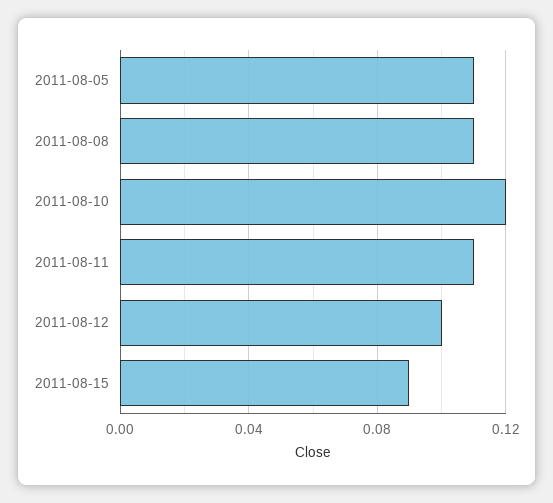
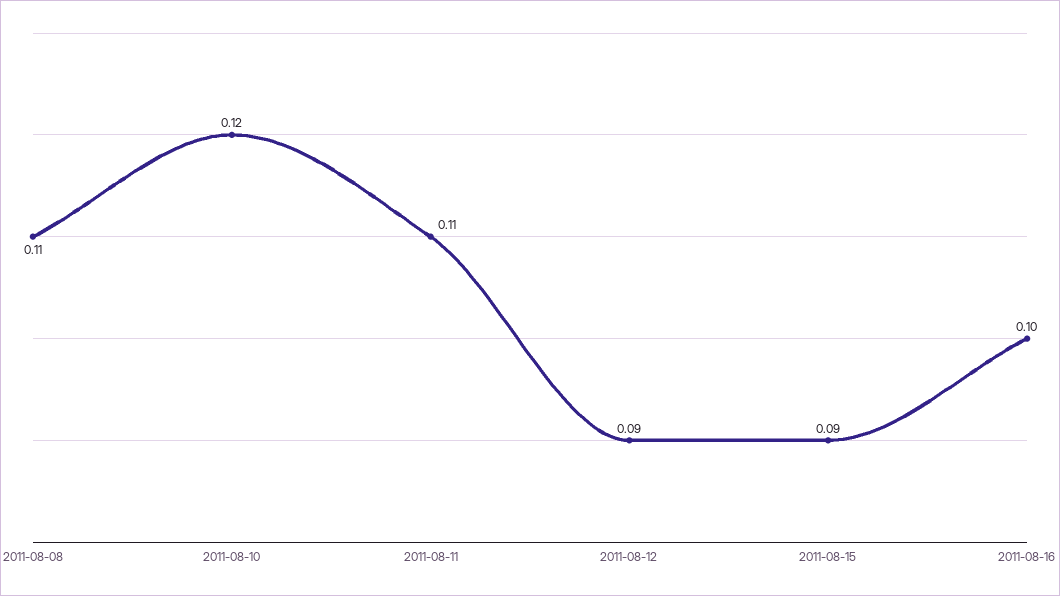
2011-08-05: 0.11 -> none
2011-08-12: 0.1 -> 0.09
2011-08-16: none -> 0.1

